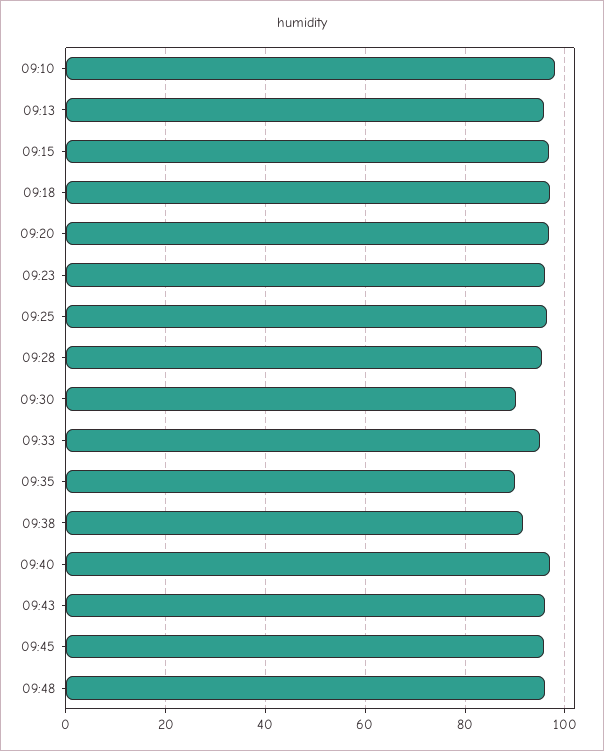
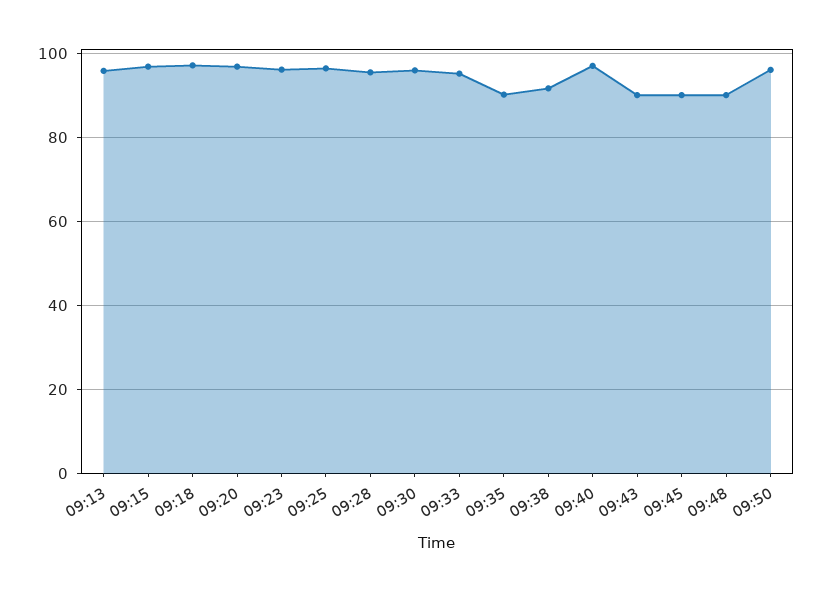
09:10: 98 -> none
09:30: 90 -> 96
09:43: 96 -> 90
09:45: 96 -> 90
09:48: 96 -> 90
09:50: none -> 96

